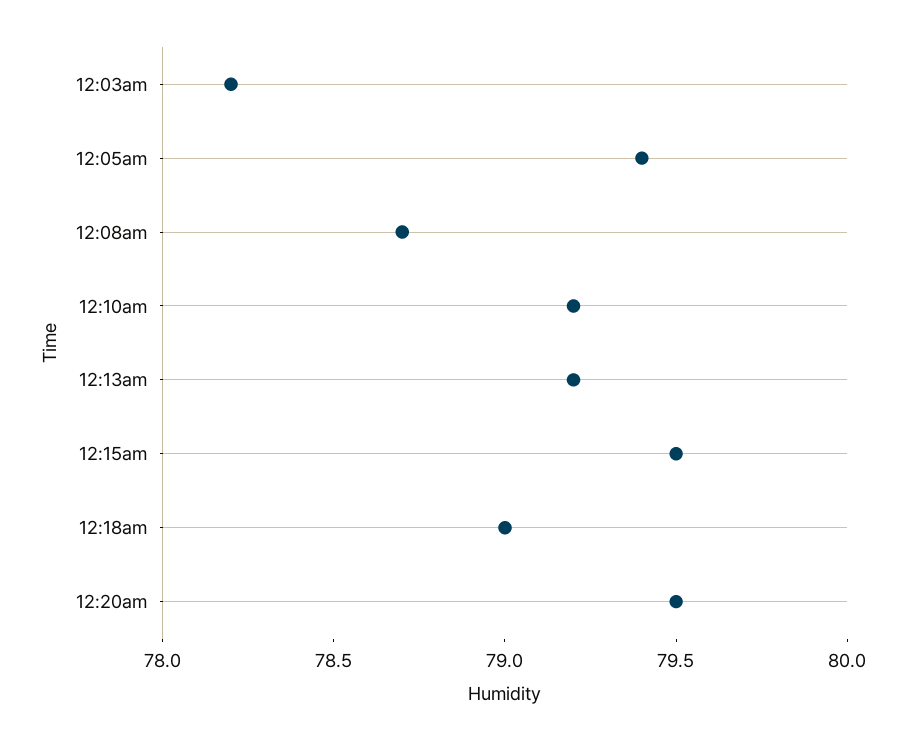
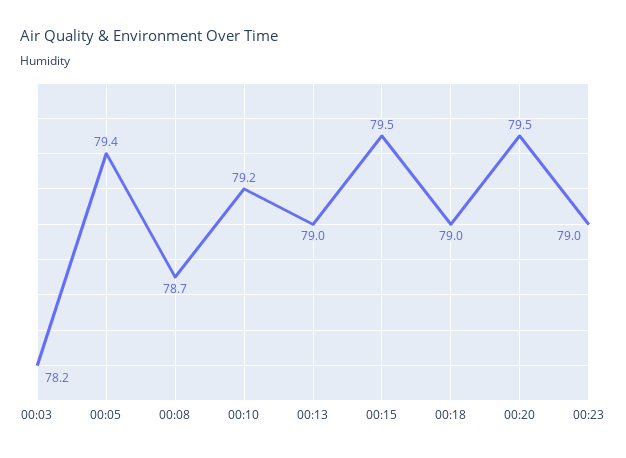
12:13am: 79.2 -> 79
00:23: none -> 79

